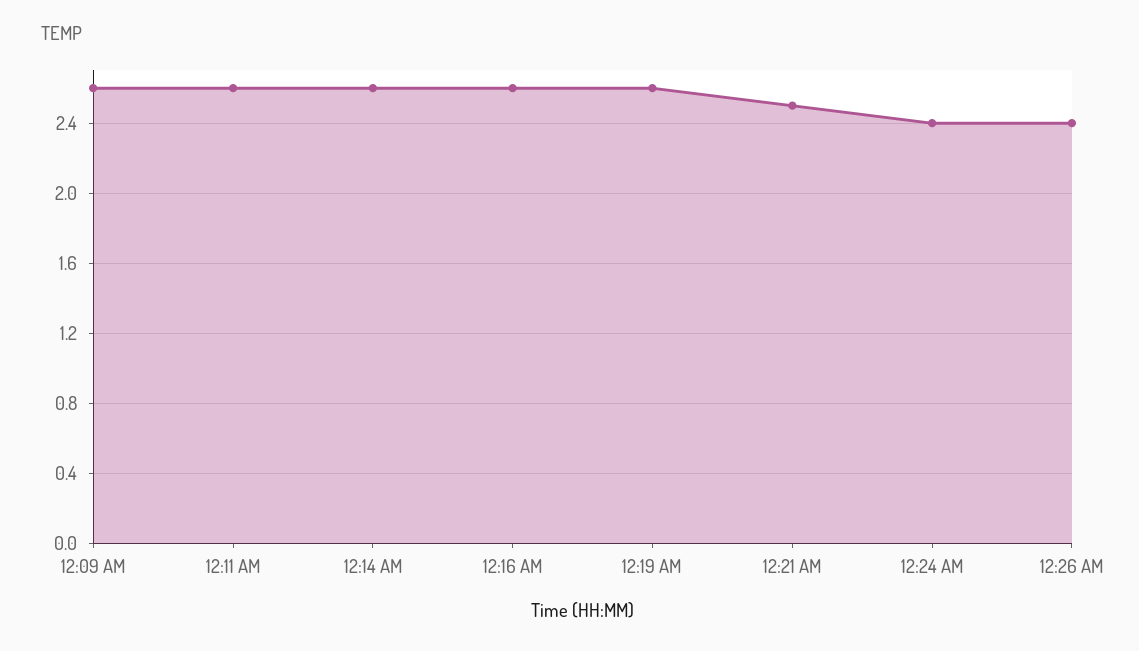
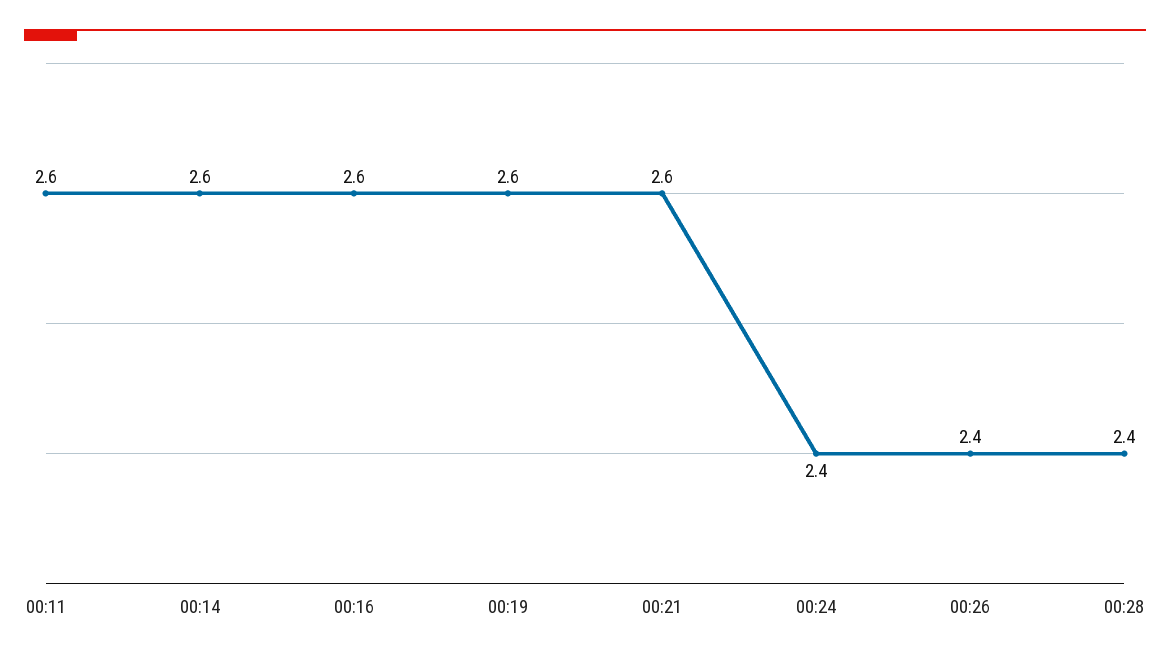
12:09 AM: 2.6 -> none
12:21 AM: 2.5 -> 2.6
00:28: none -> 2.4

